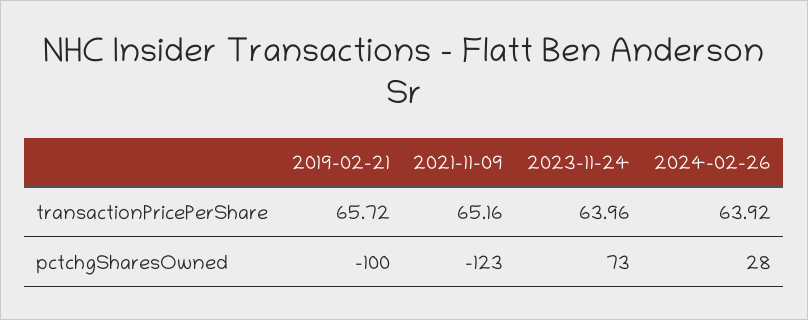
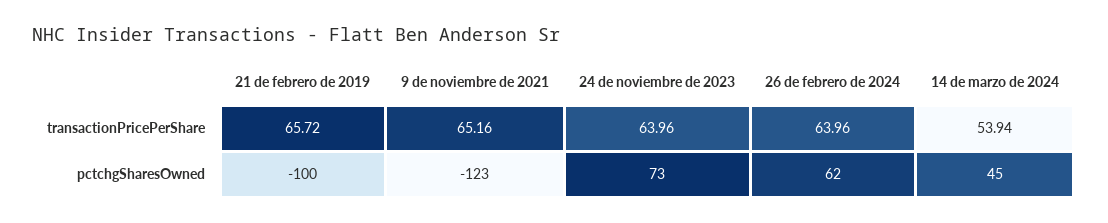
2024-02-26, transactionPricePerShare: 63.92 -> 63.96
2024-02-26, pctchgSharesOwned: 28 -> 62
14 de marzo de 2024, transactionPricePerShare: none -> 53.94
14 de marzo de 2024, pctchgSharesOwned: none -> 45

